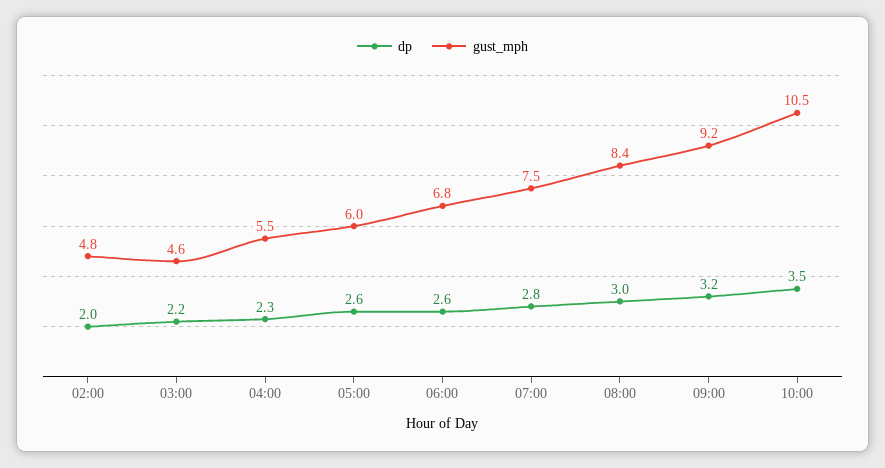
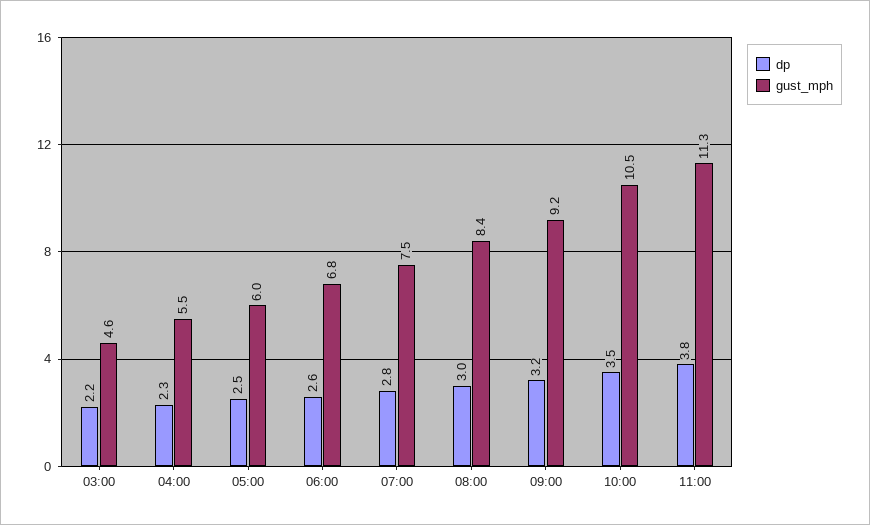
dp, 02:00: 2 -> none
gust_mph, 02:00: 4.8 -> none
dp, 05:00: 2.6 -> 2.5
dp, 11:00: none -> 3.8
gust_mph, 11:00: none -> 11.3

